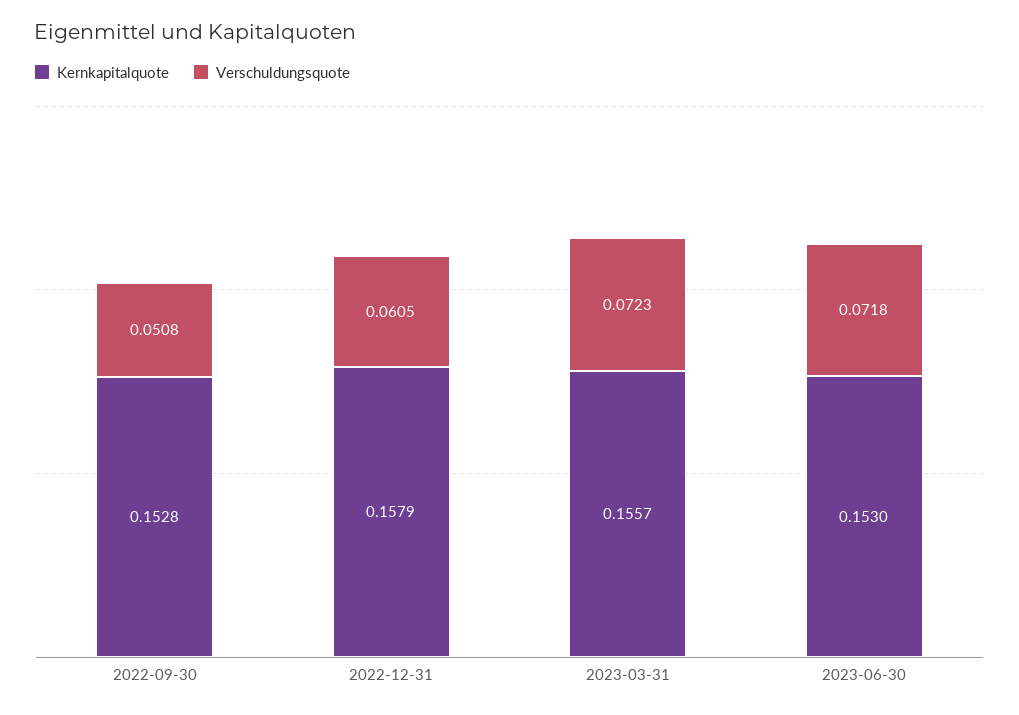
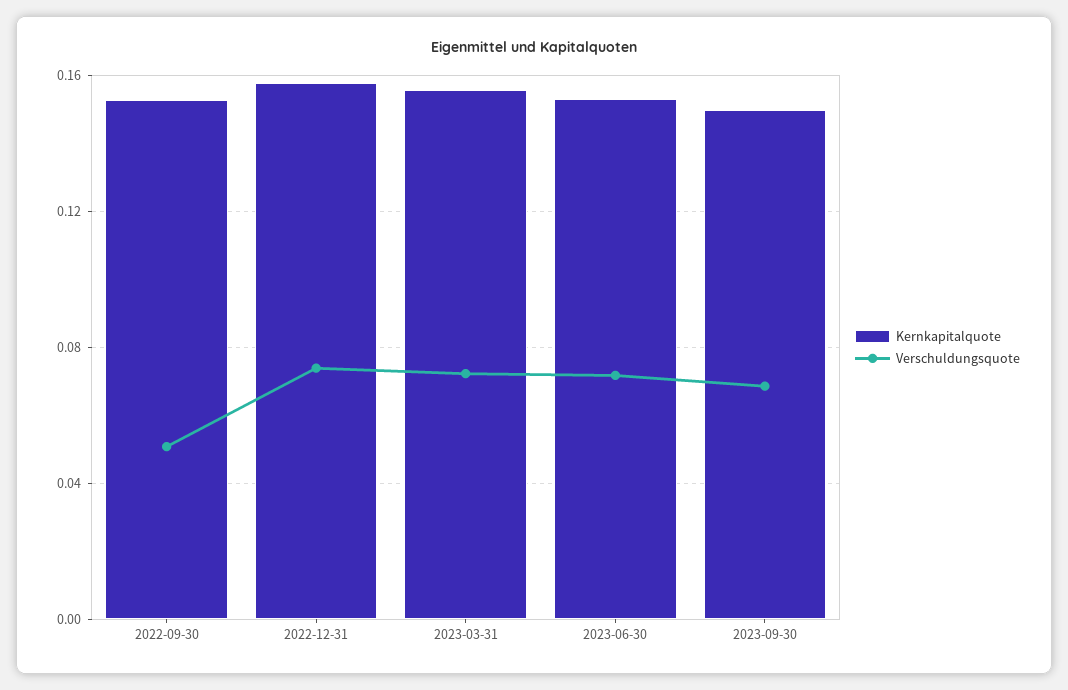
Verschuldungsquote, 2022-12-31: 0.0605 -> 0.075
Kernkapitalquote, 2023-09-30: none -> 0.15
Verschuldungsquote, 2023-09-30: none -> 0.07

